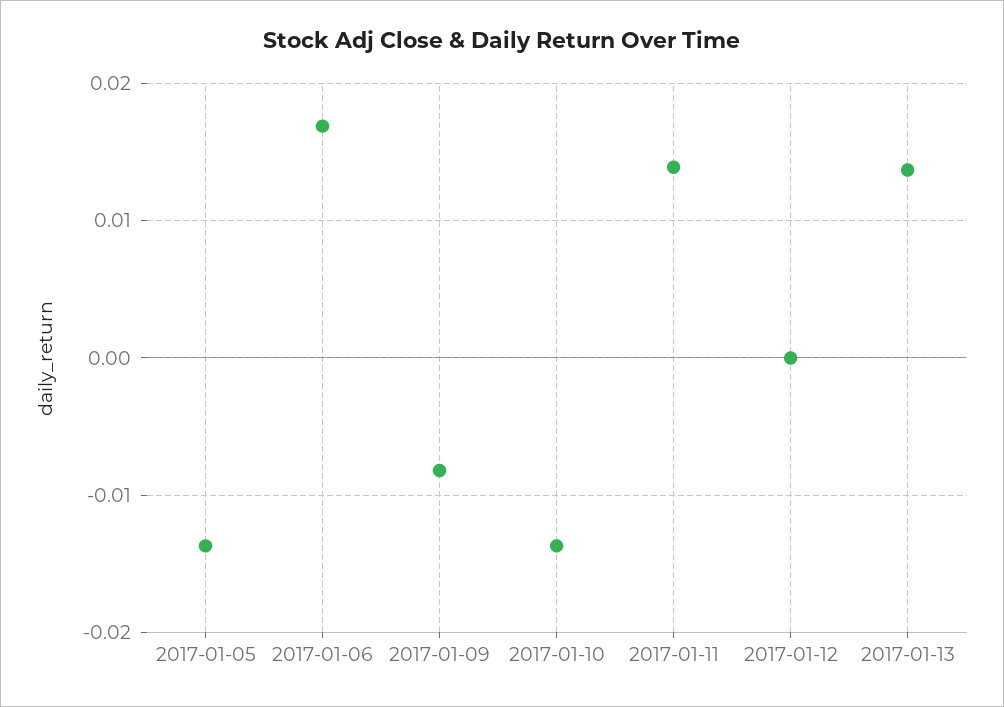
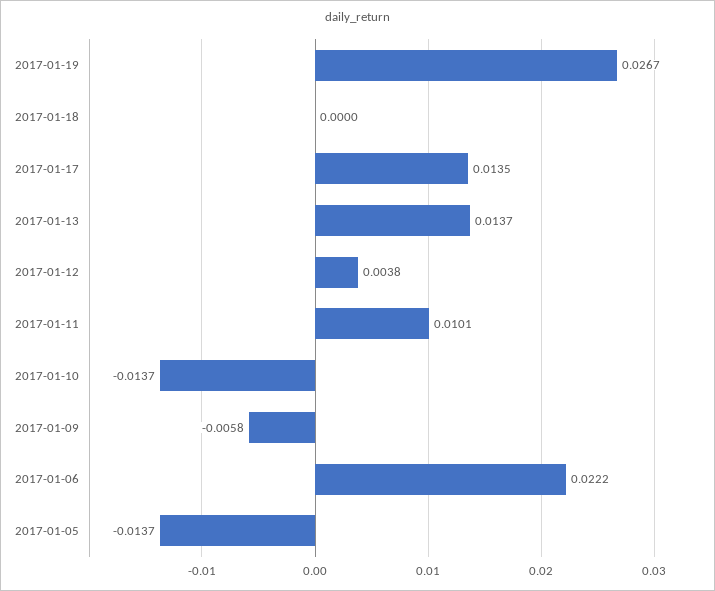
2017-01-06: 0.017 -> 0.0222
2017-01-09: -0.008 -> -0.0058
2017-01-11: 0.014 -> 0.0101
2017-01-12: 0 -> 0.0038
2017-01-19: none -> 0.0267
2017-01-18: none -> 0
2017-01-17: none -> 0.0135

